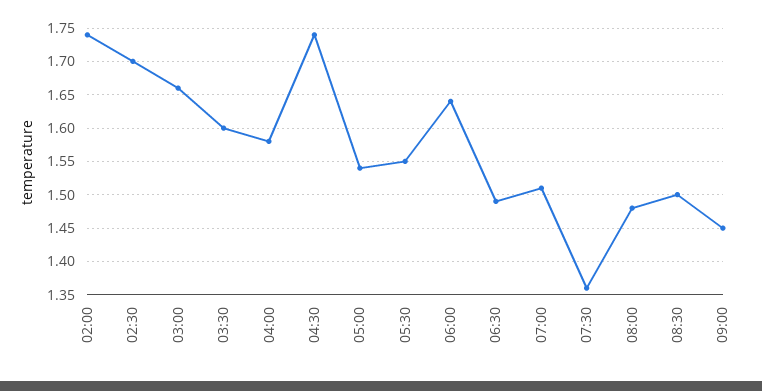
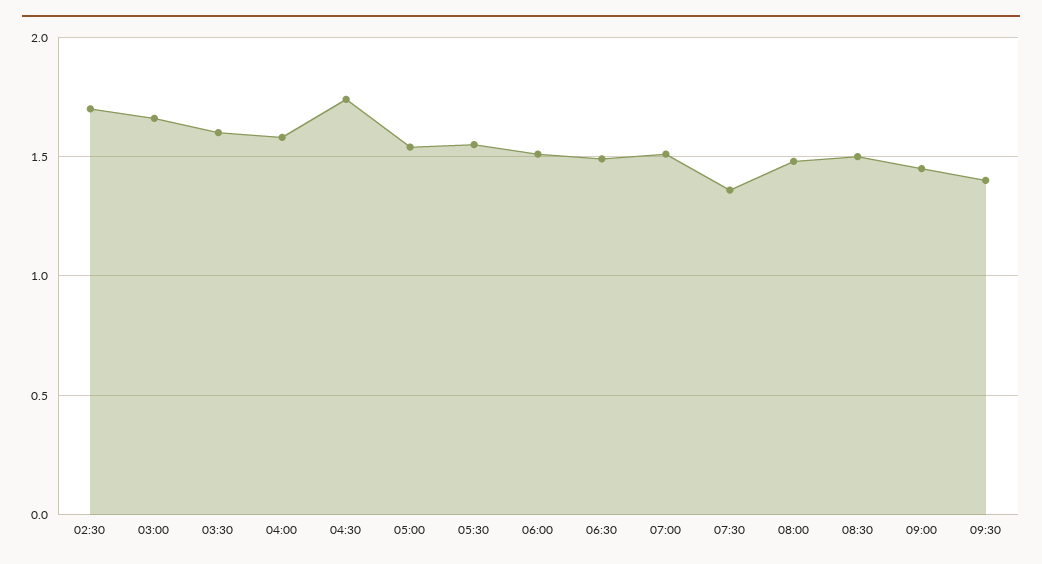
02:00: 1.74 -> none
06:00: 1.64 -> 1.5
09:30: none -> 1.4

